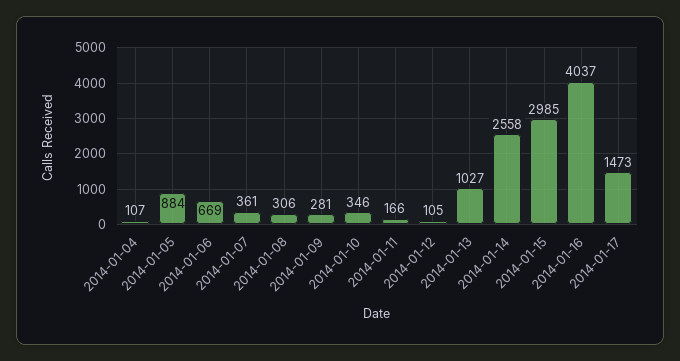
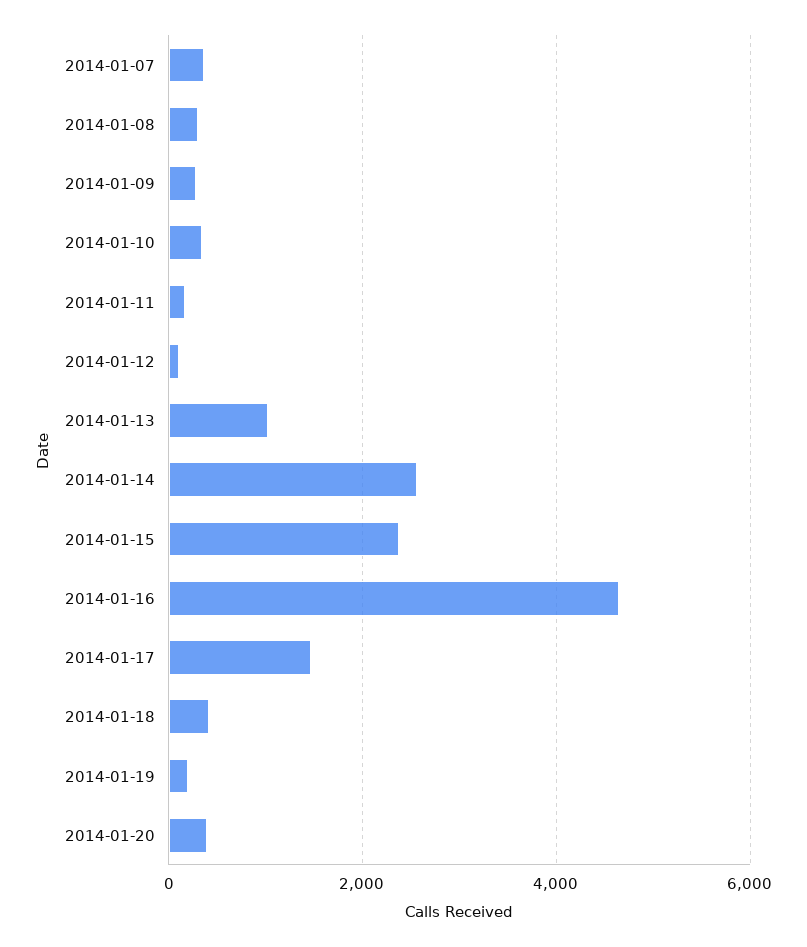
2014-01-04: 107 -> none
2014-01-05: 884 -> none
2014-01-06: 669 -> none
2014-01-15: 2985 -> 2400
2014-01-16: 4037 -> 4600
2014-01-18: none -> 400
2014-01-19: none -> 200
2014-01-20: none -> 400

